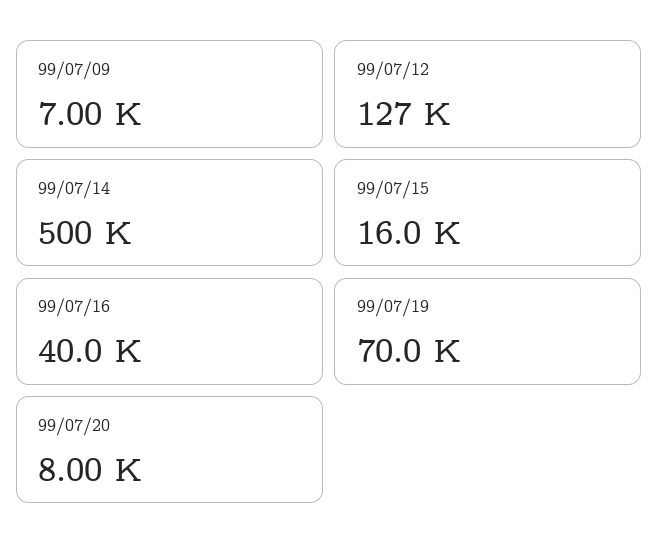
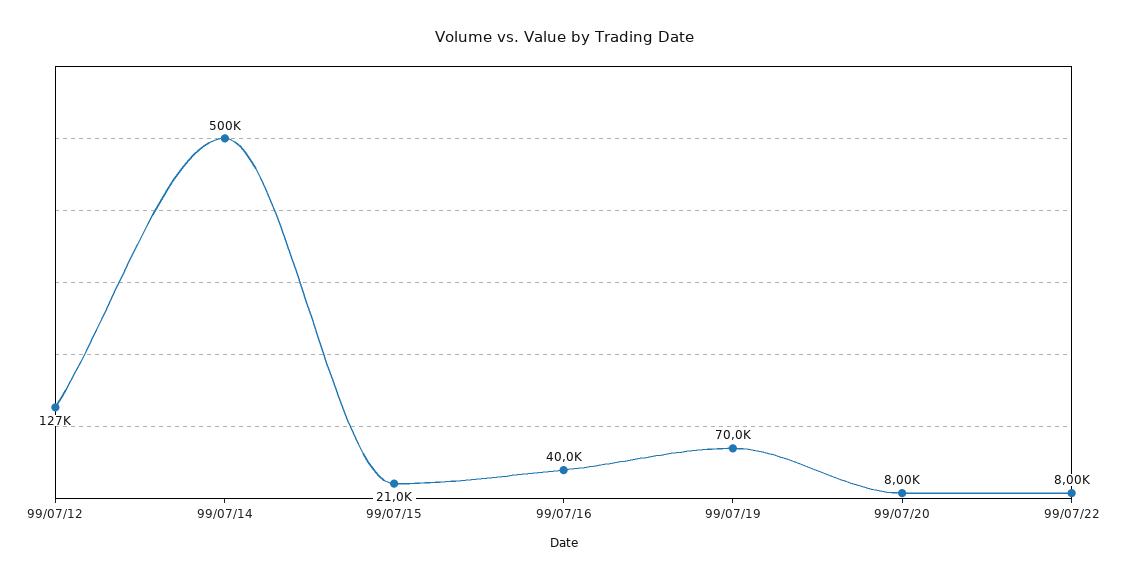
99/07/09: 7000 -> none
99/07/15: 16000 -> 21000
99/07/22: none -> 8000

